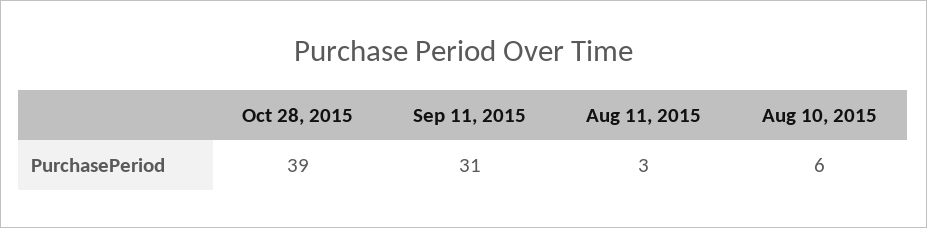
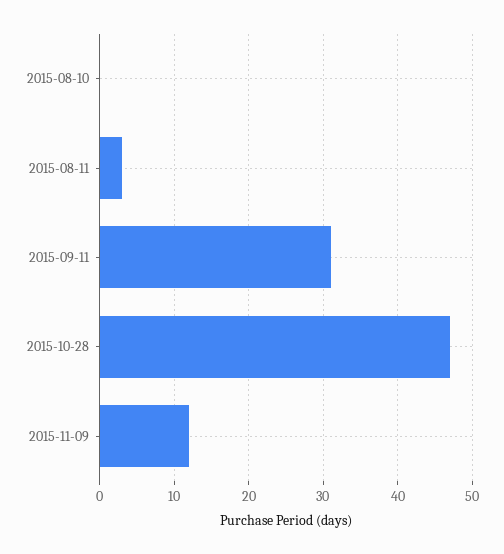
Oct 28, 2015: 39 -> 47
Aug 10, 2015: 6 -> 0
2015-11-09: none -> 12

